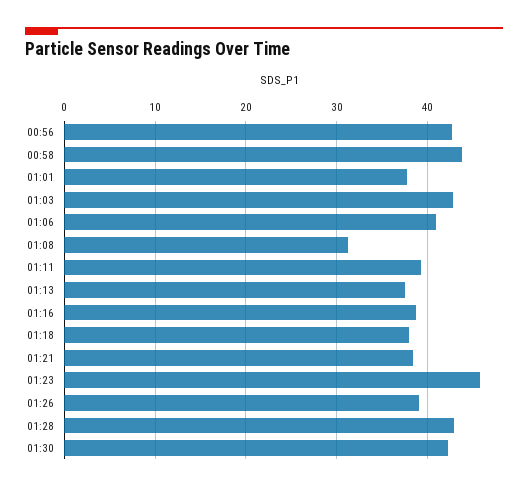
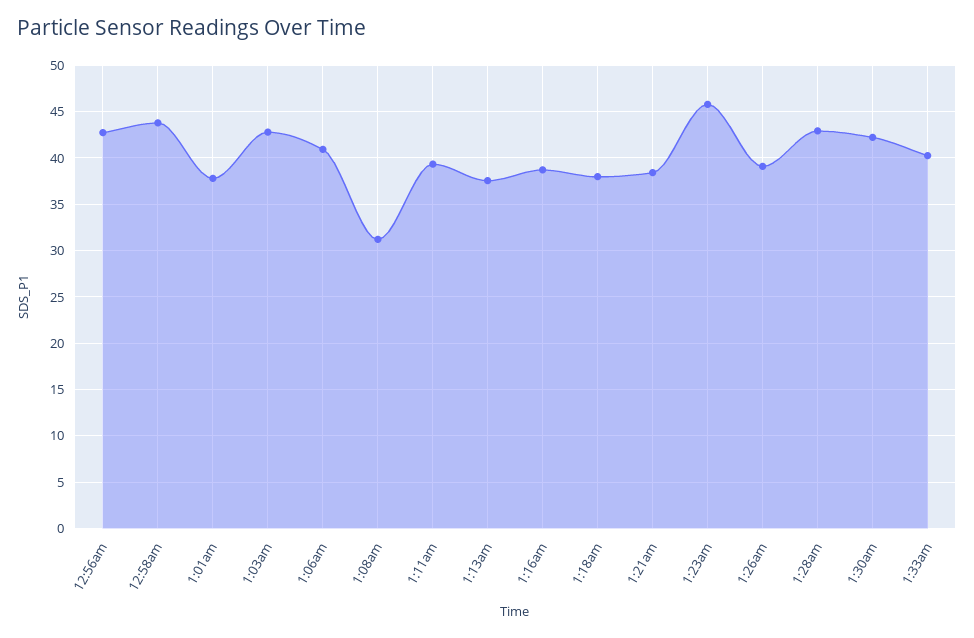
1:33am: none -> 40

